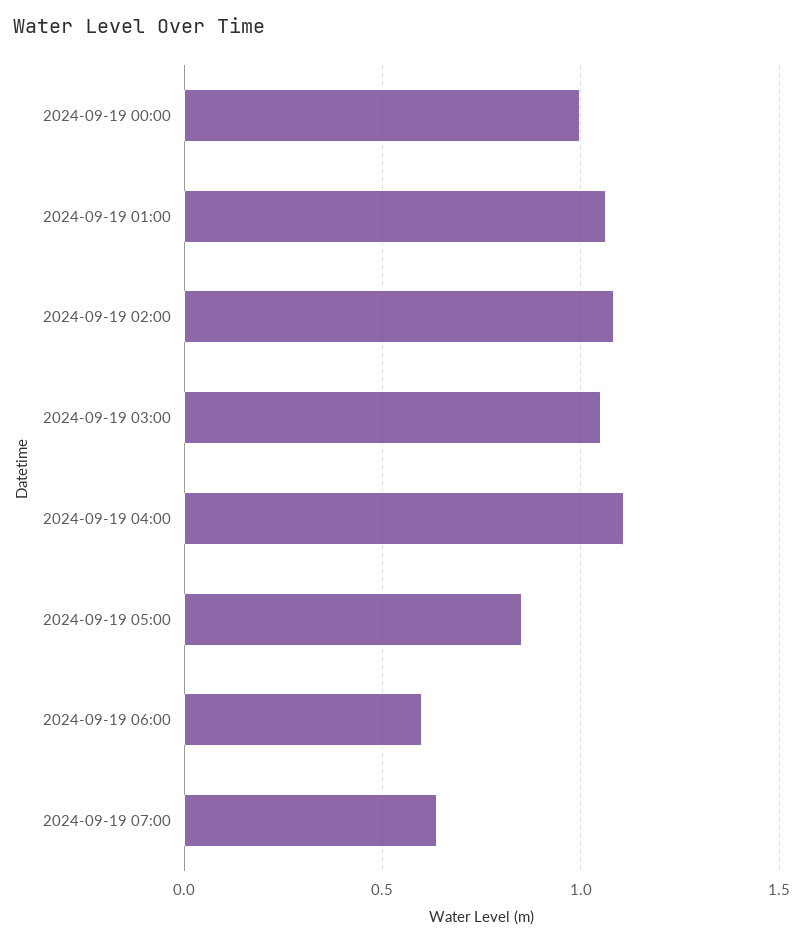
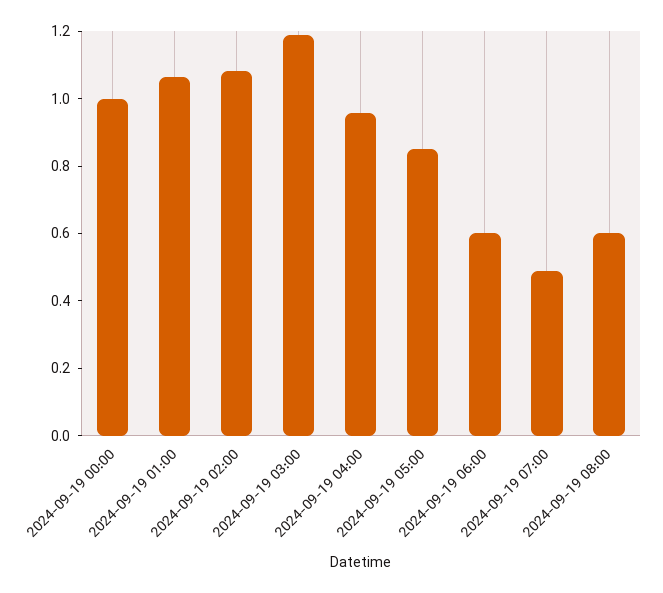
2024-09-19 03:00: 1.05 -> 1.2
2024-09-19 04:00: 1.1 -> 0.95
2024-09-19 07:00: 0.65 -> 0.5
2024-09-19 08:00: none -> 0.6

